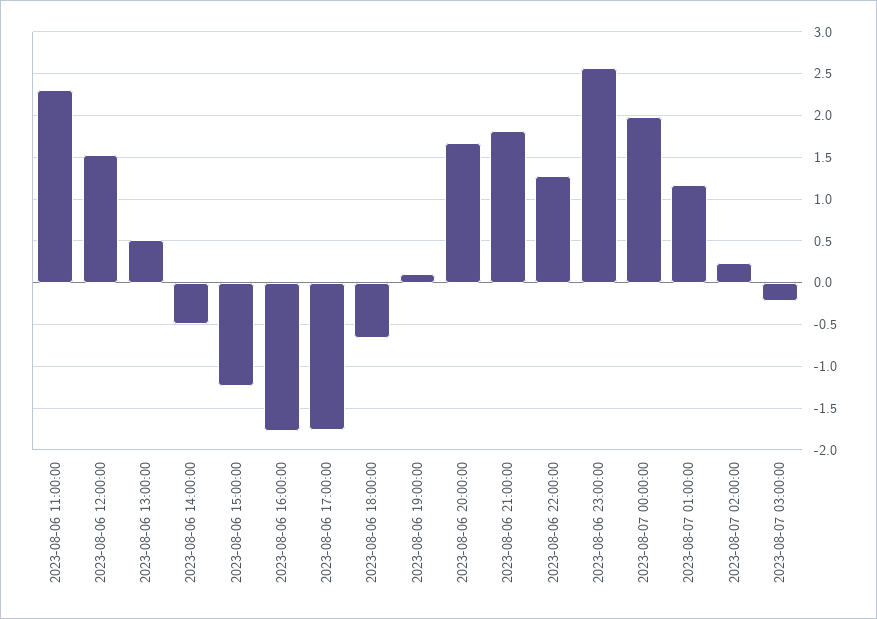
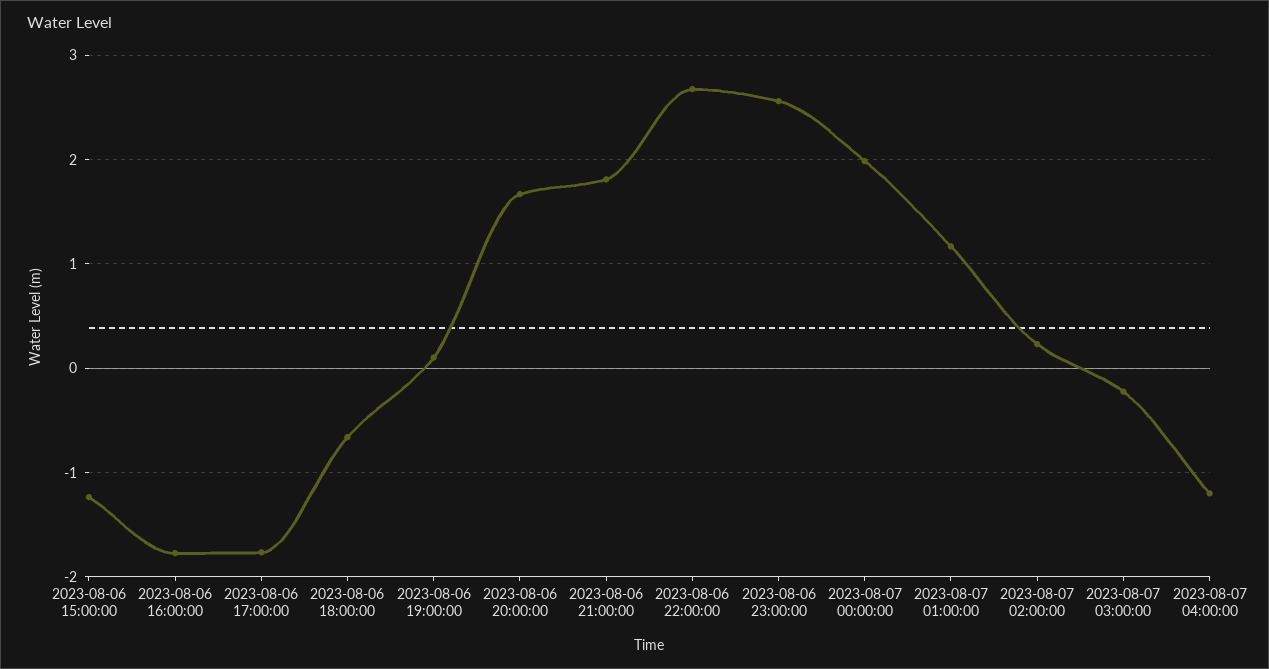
2023-08-06 11:00:00: 2.3 -> none
2023-08-06 12:00:00: 1.5 -> none
2023-08-06 13:00:00: 0.5 -> none
2023-08-06 14:00:00: -0.5 -> none
2023-08-06 22:00:00: 1.3 -> 2.7
2023-08-07 04:00:00: none -> -1.2

